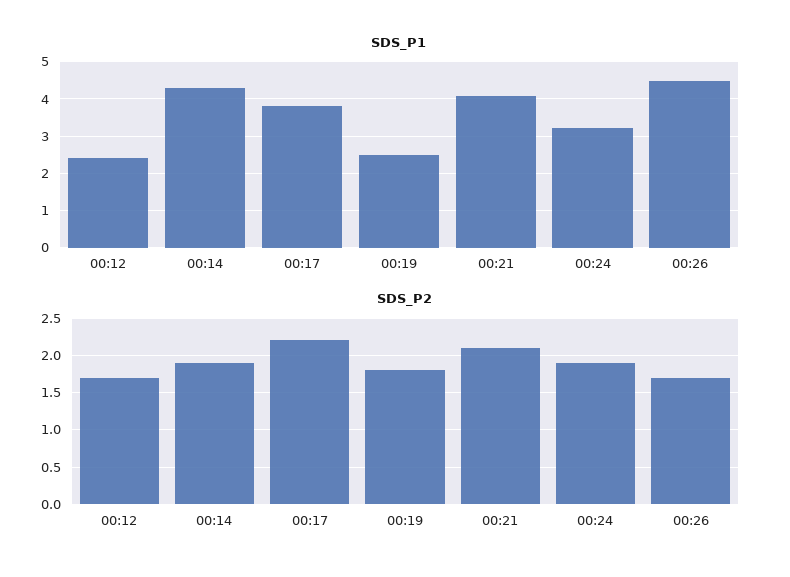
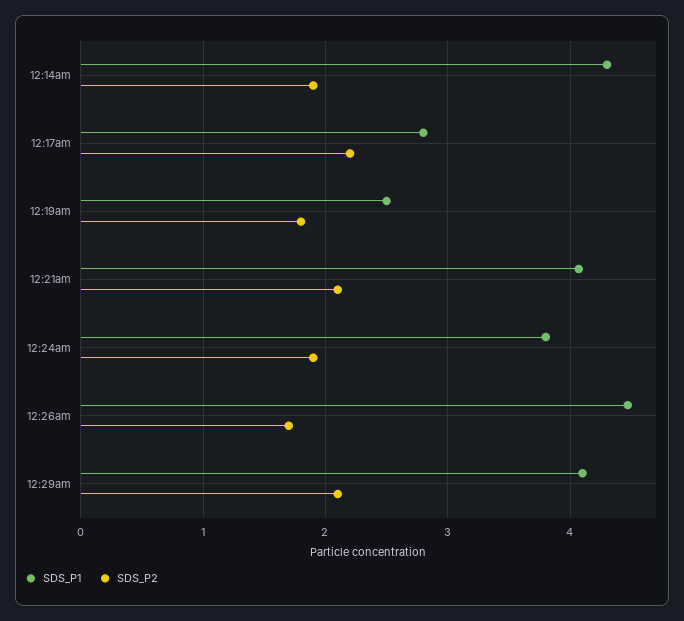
SDS_P1, 00:12: 2.4 -> none
SDS_P1, 00:17: 3.8 -> 2.8
SDS_P1, 00:24: 3.2 -> 3.8
SDS_P2, 00:12: 1.7 -> none
SDS_P1, 12:29am: none -> 4.1
SDS_P2, 12:29am: none -> 2.1

